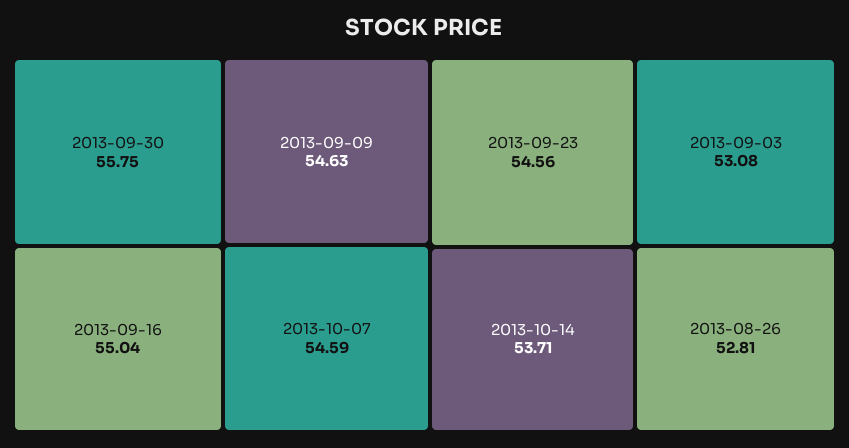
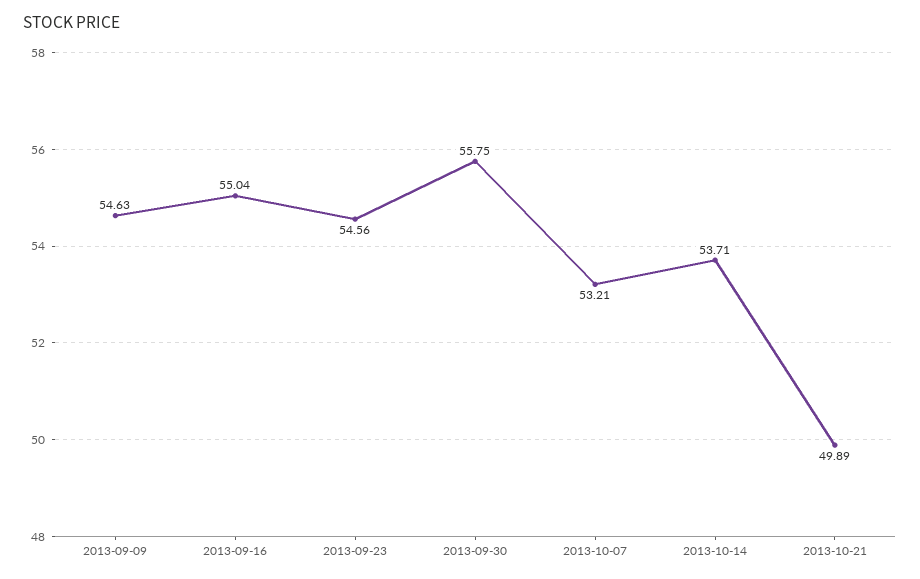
2013-10-07: 54.59 -> 53.21
2013-09-03: 53.08 -> none
2013-08-26: 52.81 -> none
2013-10-21: none -> 49.89

